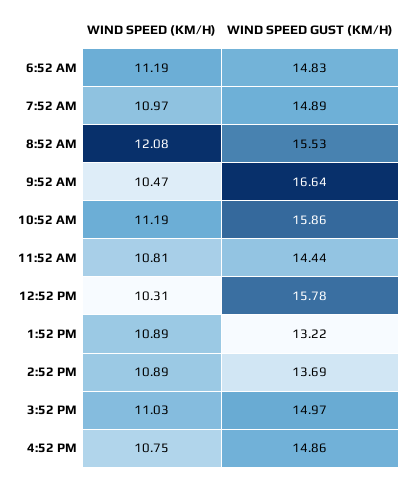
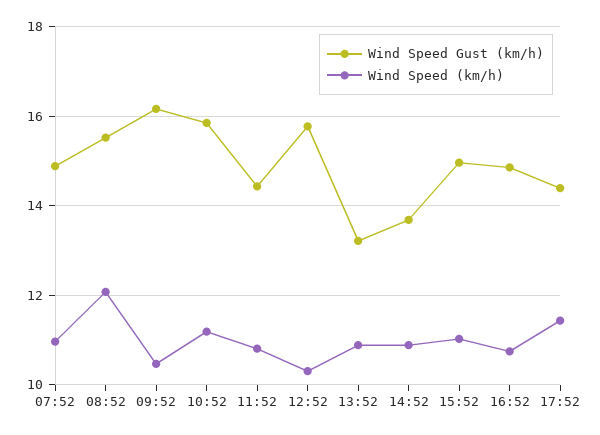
WIND SPEED (KM/H), 6:52 AM: 11.19 -> none
WIND SPEED GUST (KM/H), 6:52 AM: 14.83 -> none
WIND SPEED GUST (KM/H), 9:52 AM: 16.64 -> 16.2
WIND SPEED GUST (KM/H), 17:52: none -> 14.4
WIND SPEED (KM/H), 17:52: none -> 11.4

